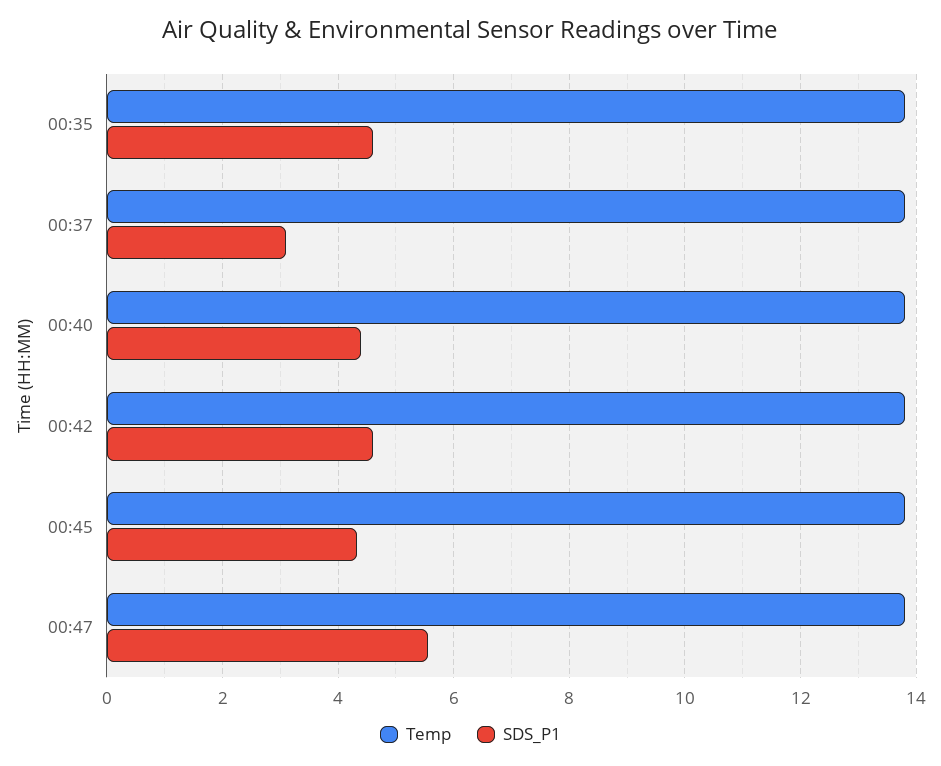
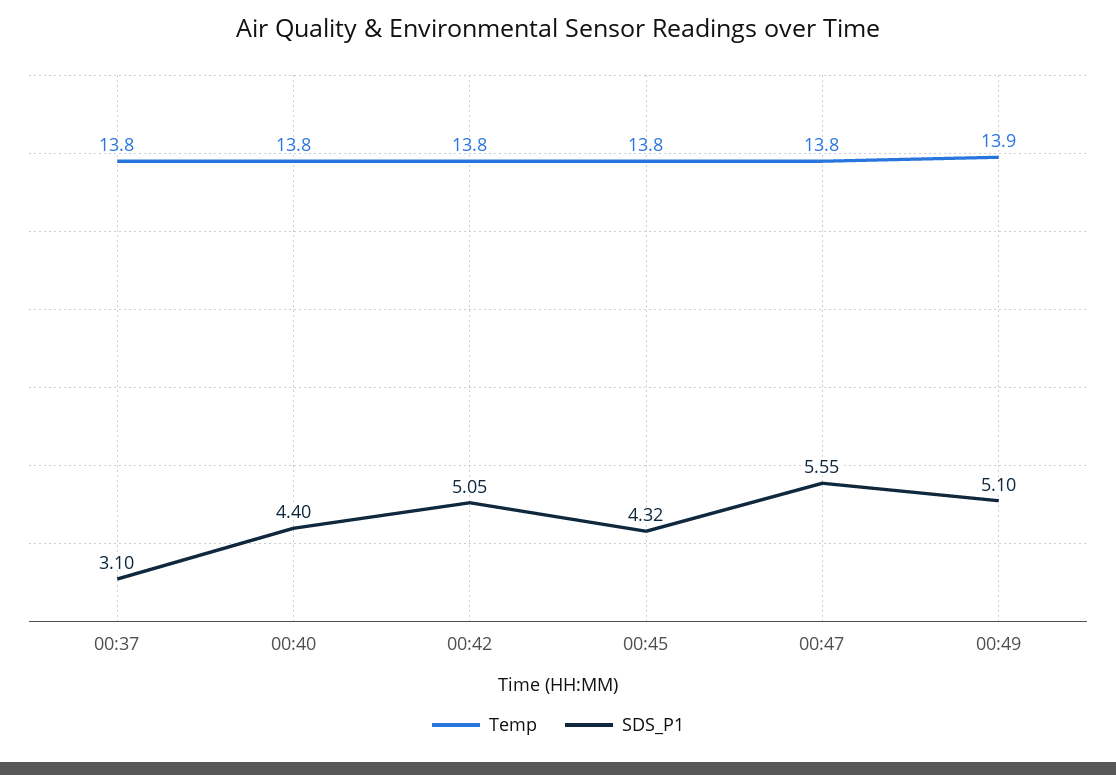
Temp, 00:35: 13.8 -> none
SDS_P1, 00:35: 4.6 -> none
SDS_P1, 00:42: 4.6 -> 5.05
Temp, 00:49: none -> 13.9
SDS_P1, 00:49: none -> 5.1

